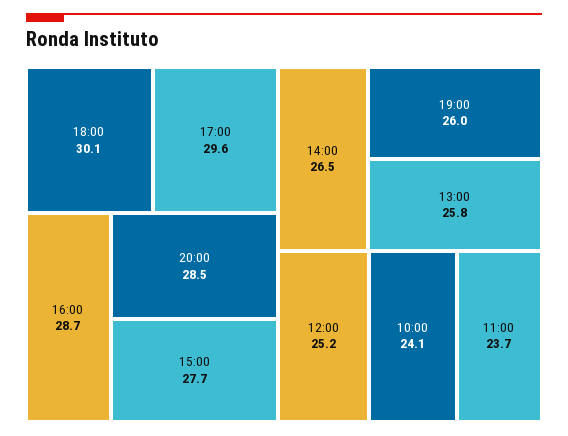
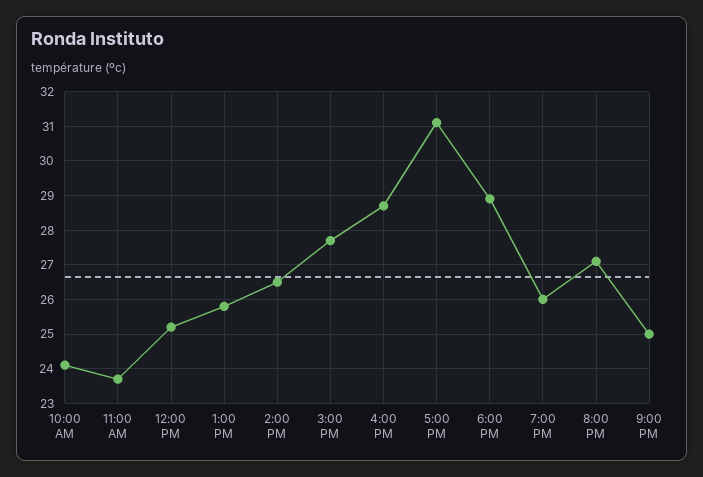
18:00: 30.1 -> 29
17:00: 29.6 -> 31
20:00: 28.5 -> 27
9:00 PM: none -> 25

